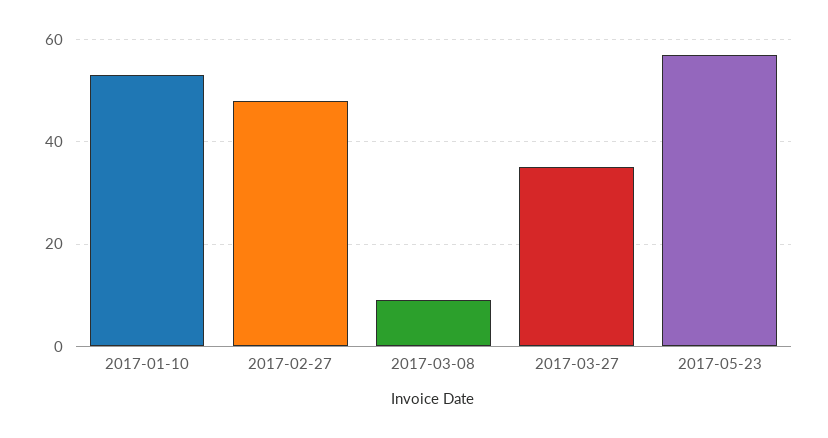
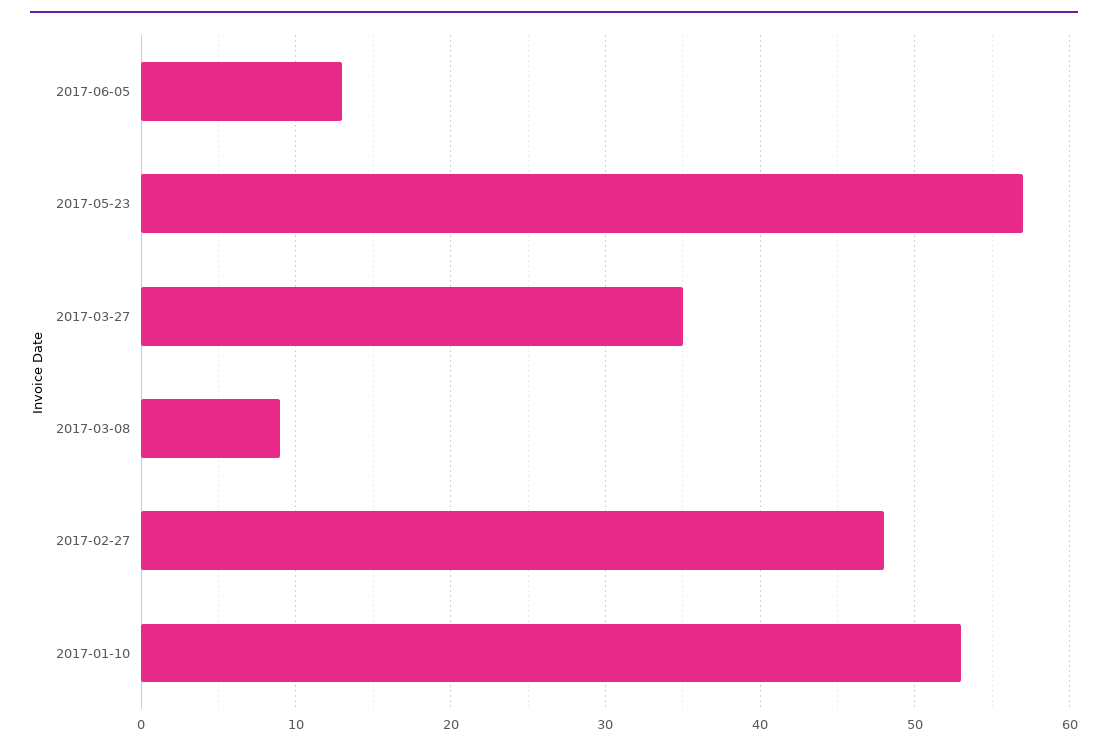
2017-06-05: none -> 13

